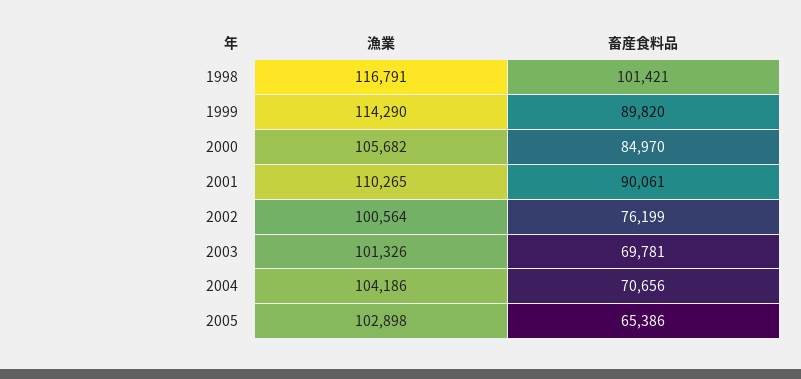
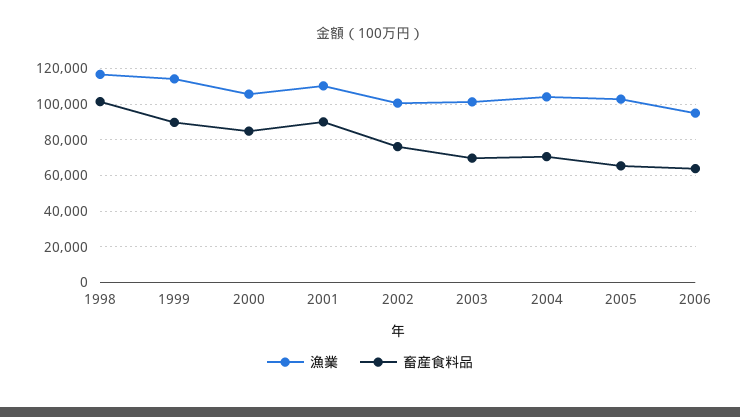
漁業, 2006: none -> 95000
畜産食料品, 2006: none -> 65000

